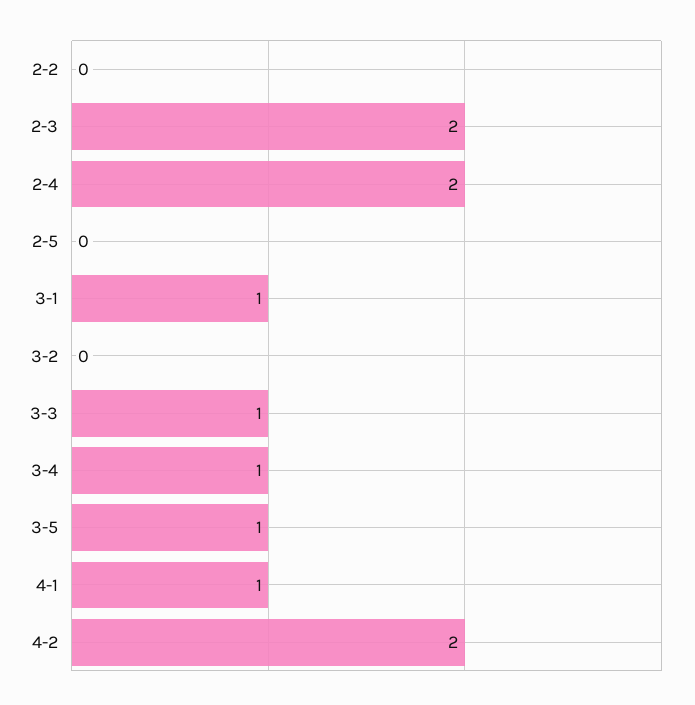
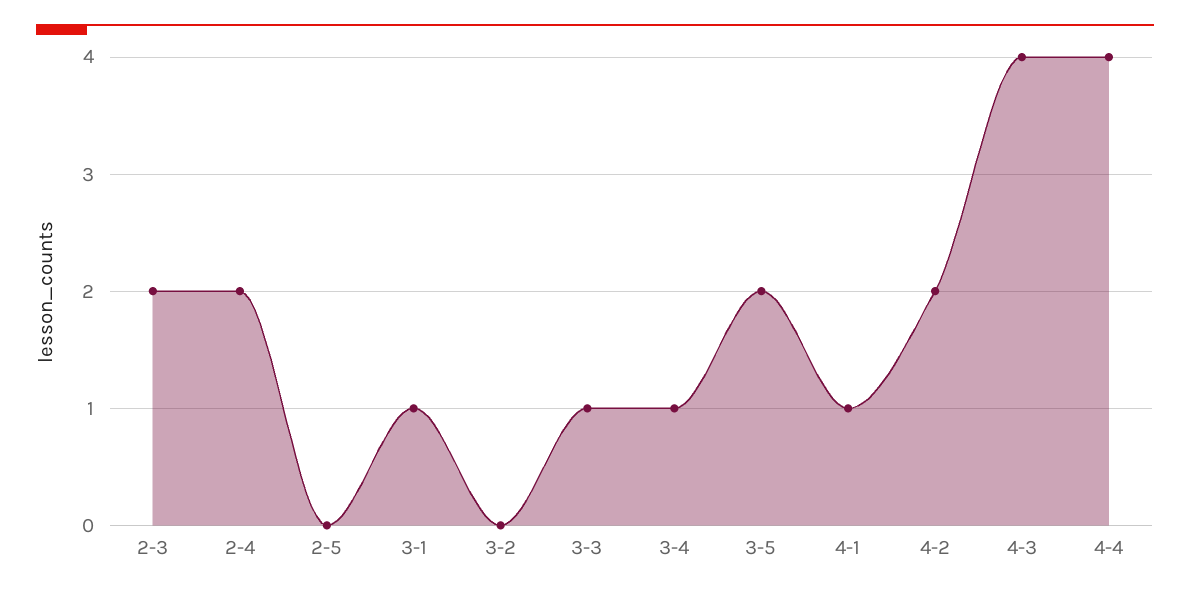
2-2: 0 -> none
3-5: 1 -> 2
4-3: none -> 4
4-4: none -> 4

